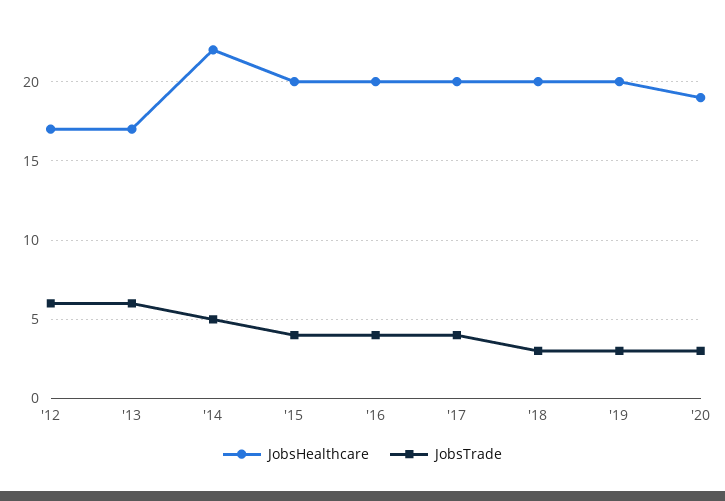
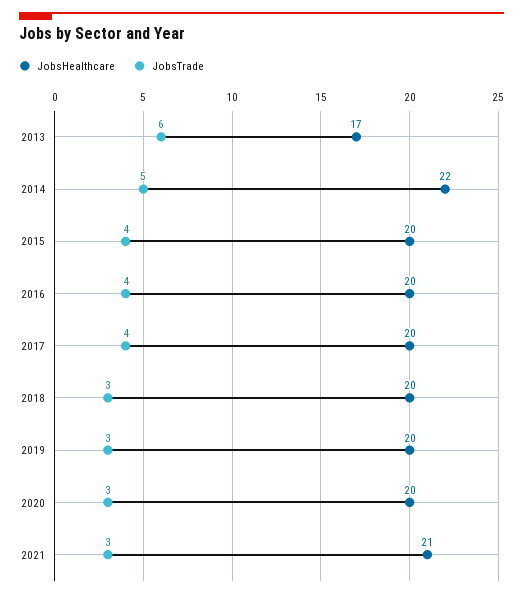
JobsHealthcare, '12: 17 -> none
JobsTrade, '12: 6 -> none
JobsHealthcare, '20: 19 -> 20
JobsHealthcare, 2021: none -> 21
JobsTrade, 2021: none -> 3

